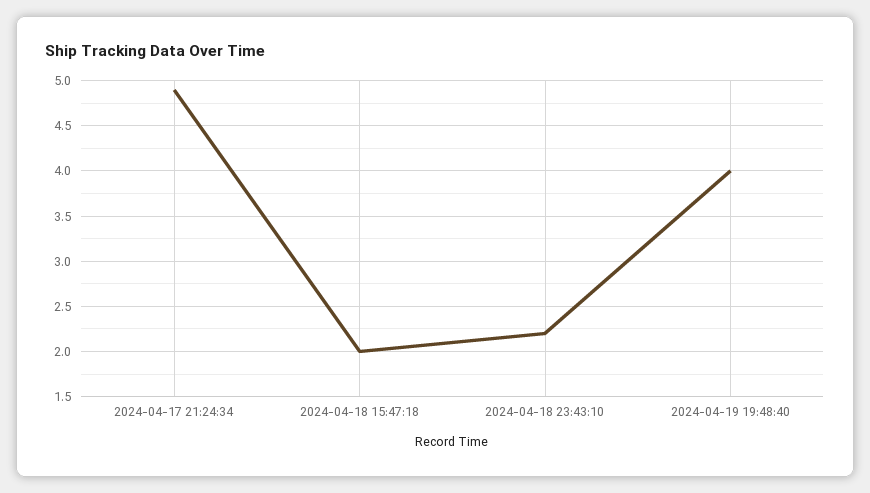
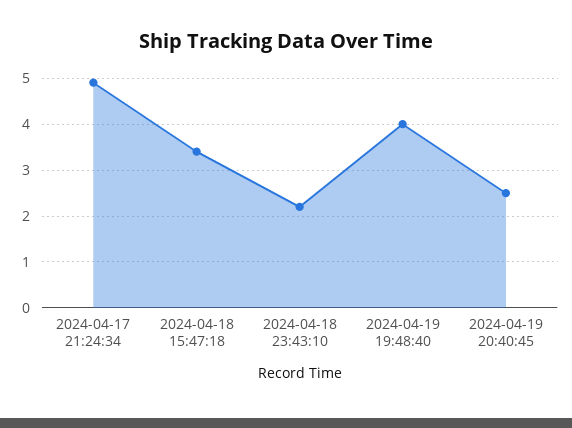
2024-04-18 15:47:18: 2 -> 3.5
2024-04-19 20:40:45: none -> 2.5

